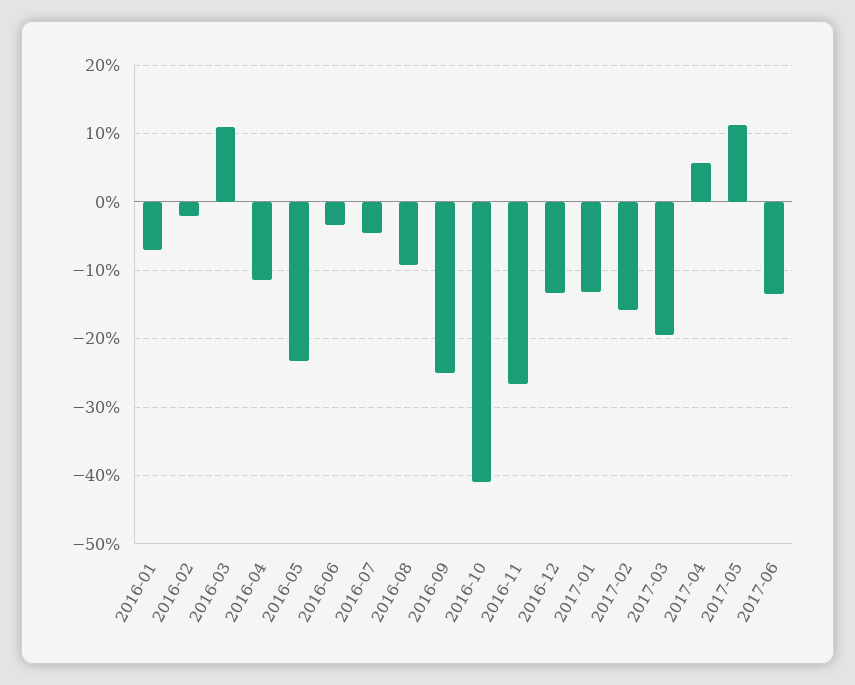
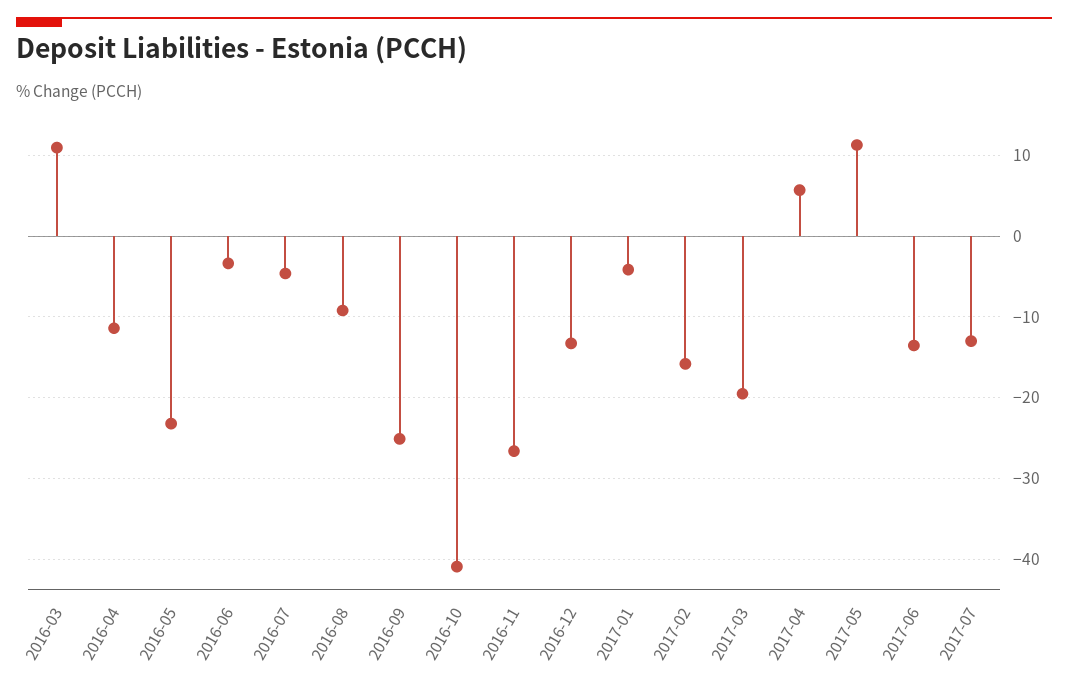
2016-01: -7 -> none
2016-02: -2 -> none
2017-01: -13 -> -4
2017-07: none -> -13

